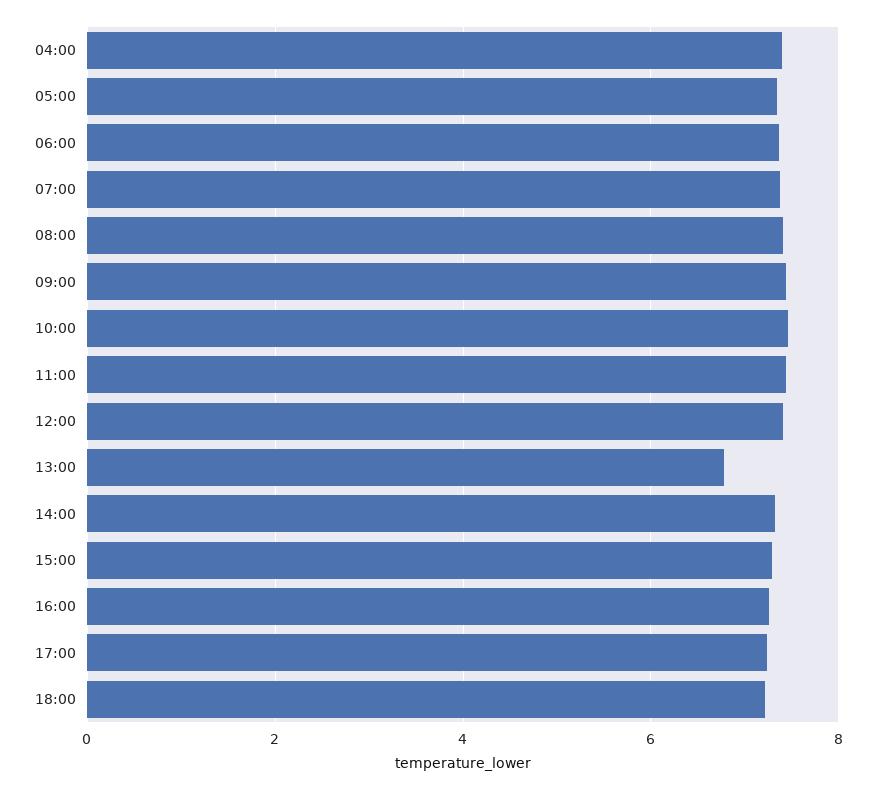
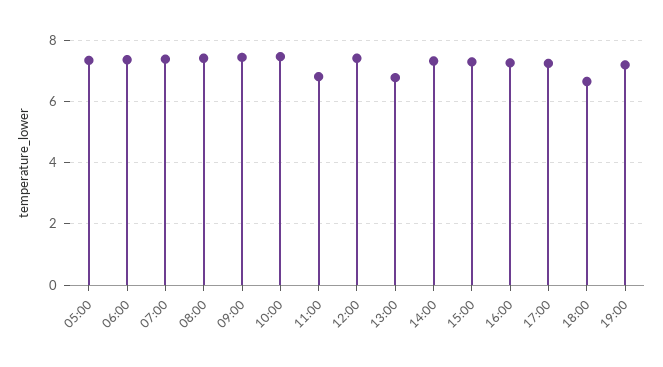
04:00: 7.4 -> none
11:00: 7.4 -> 6.8
18:00: 7.2 -> 6.6
19:00: none -> 7.2

